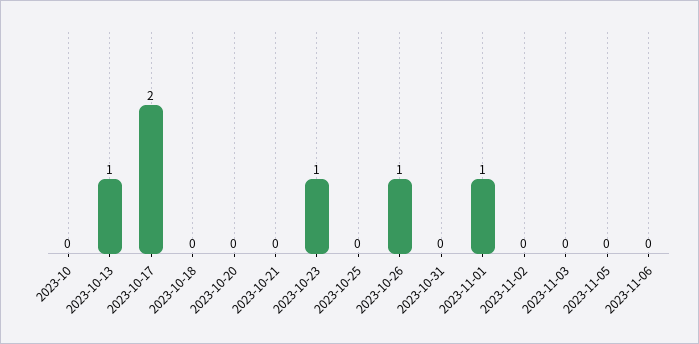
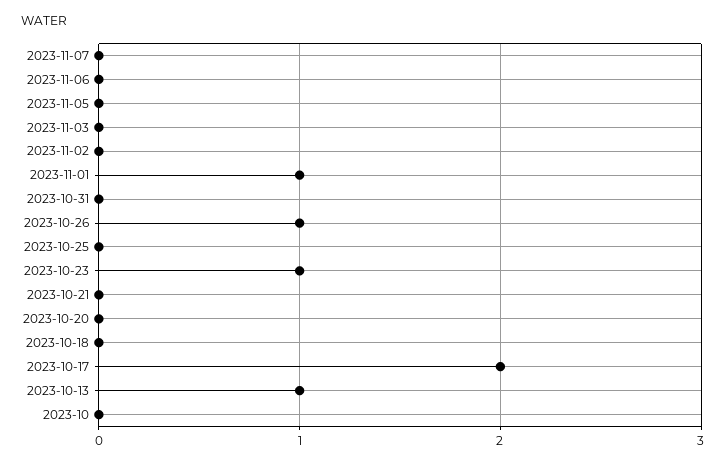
2023-11-07: none -> 0

